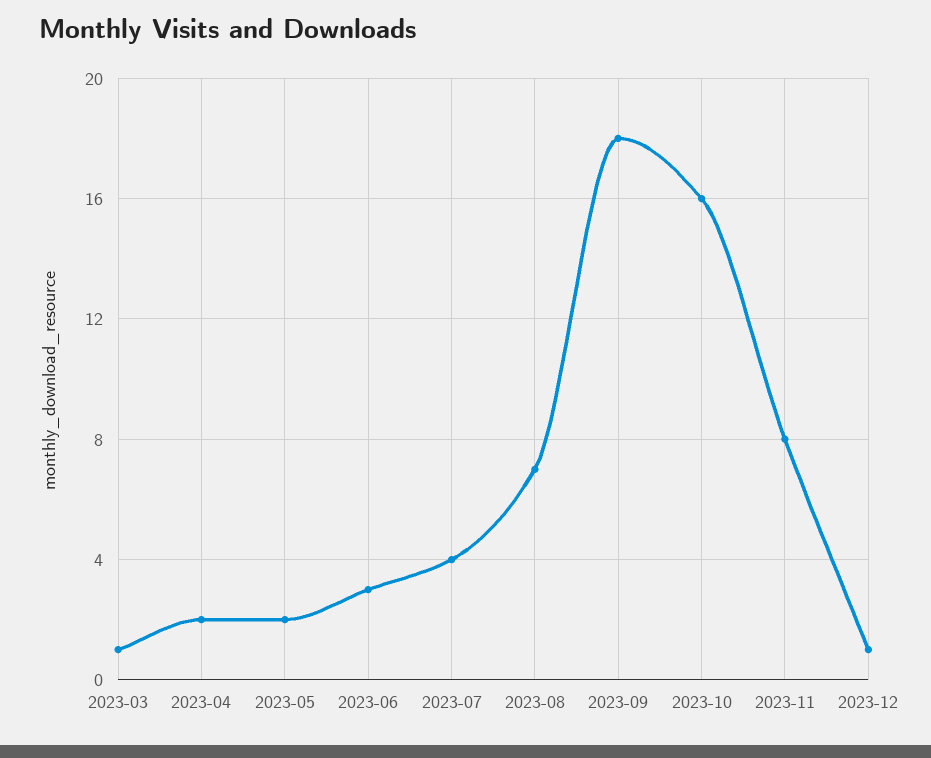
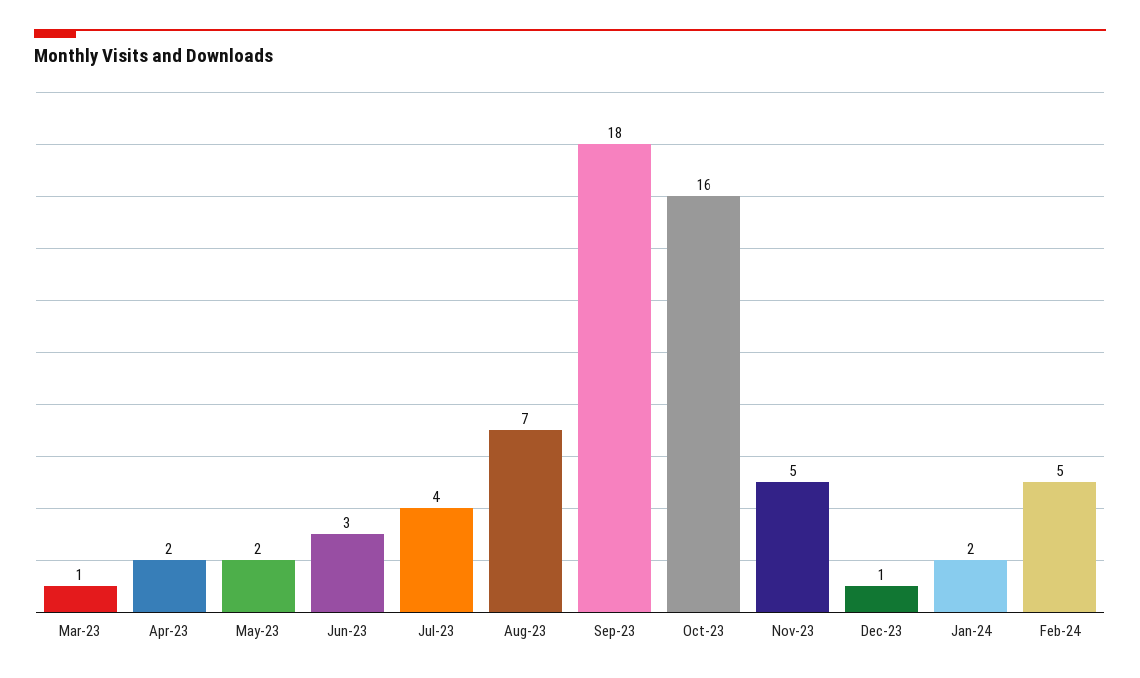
2023-11: 8 -> 5
Jan-24: none -> 2
Feb-24: none -> 5

